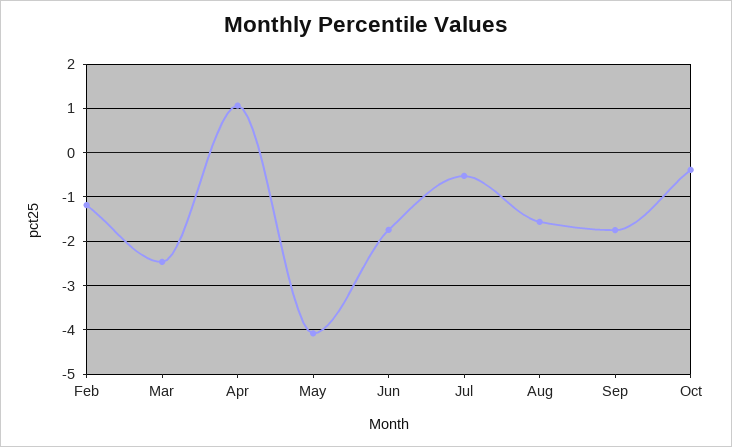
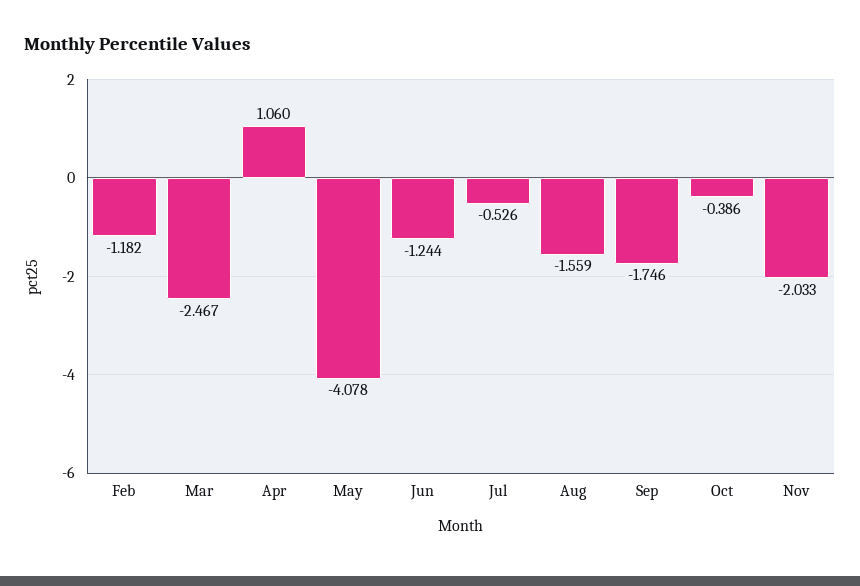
Jun: -1.8 -> -1.244
Nov: none -> -2.033

